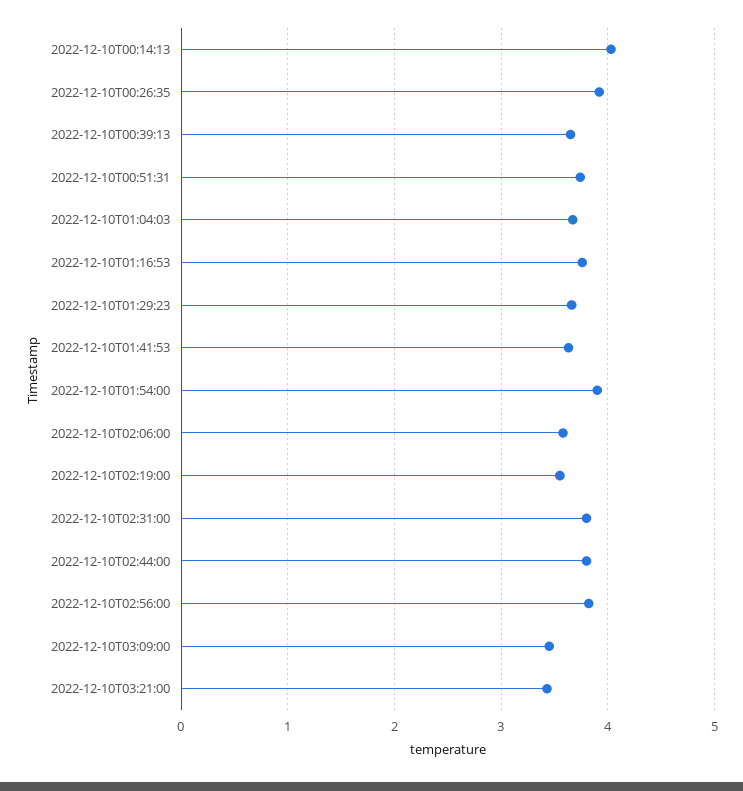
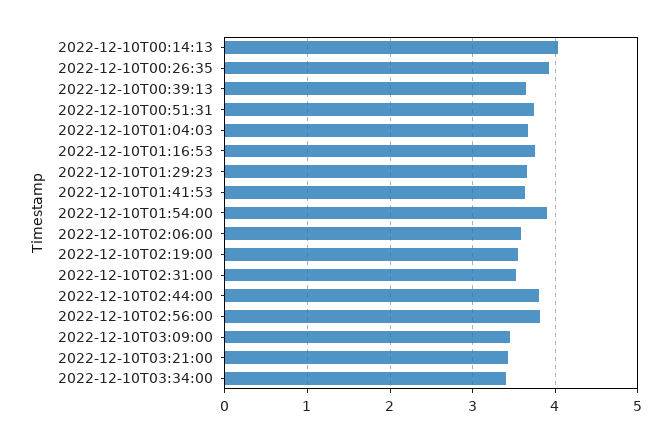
2022-12-10T02:31:00: 3.8 -> 3.5
2022-12-10T03:34:00: none -> 3.4

